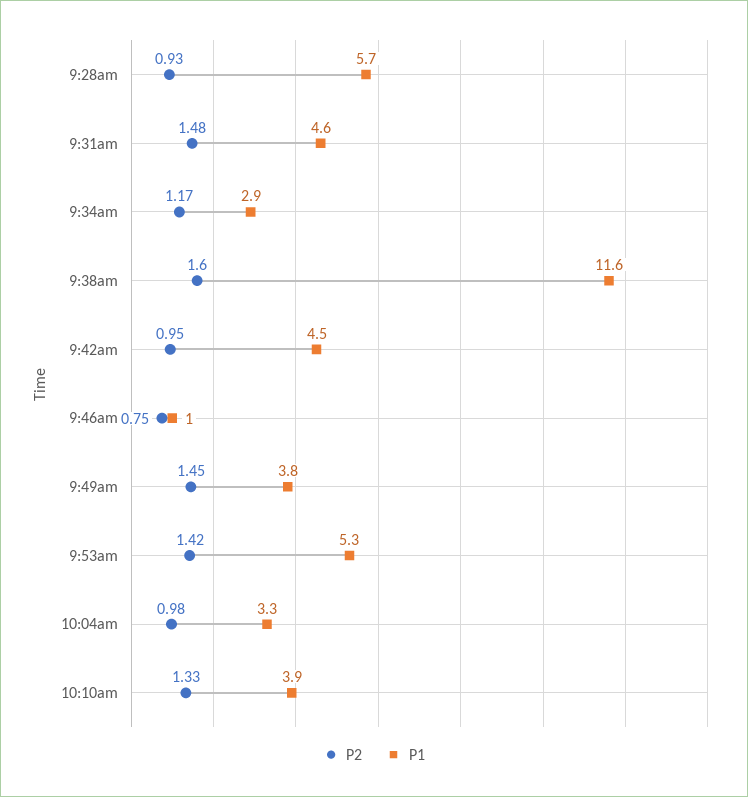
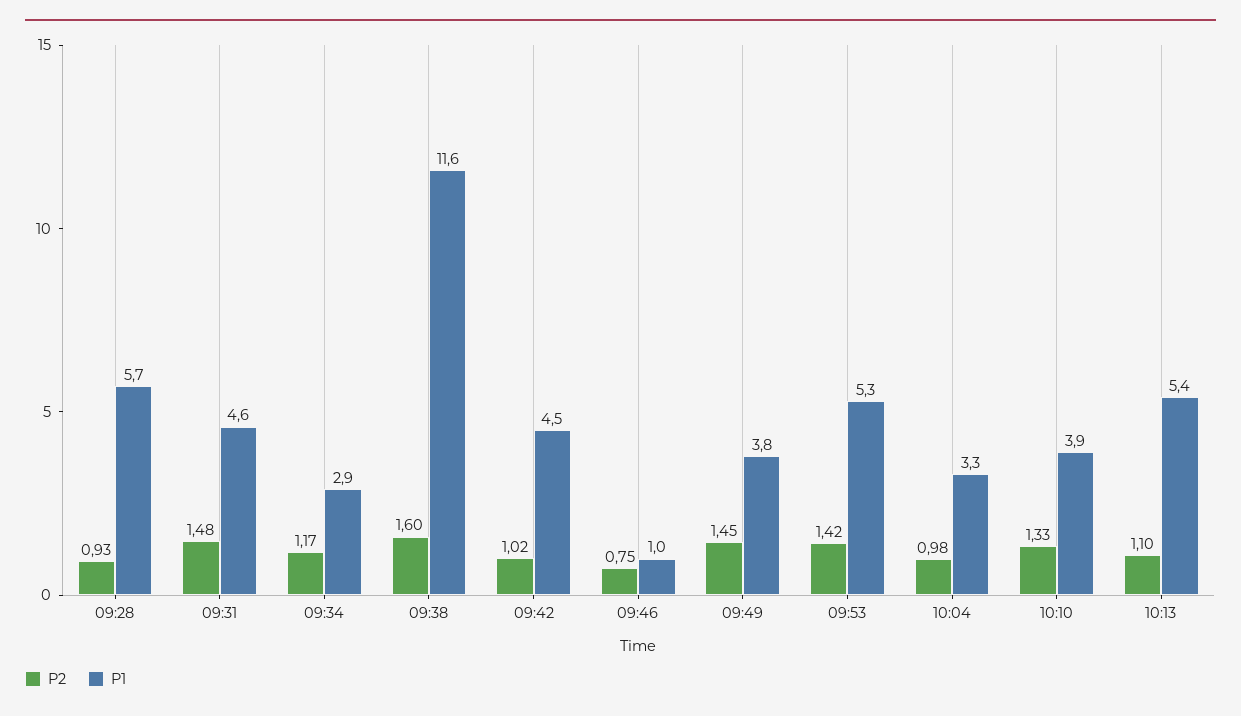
P2, 9:42am: 0.95 -> 1.02
P2, 10:13: none -> 1.1
P1, 10:13: none -> 5.4

